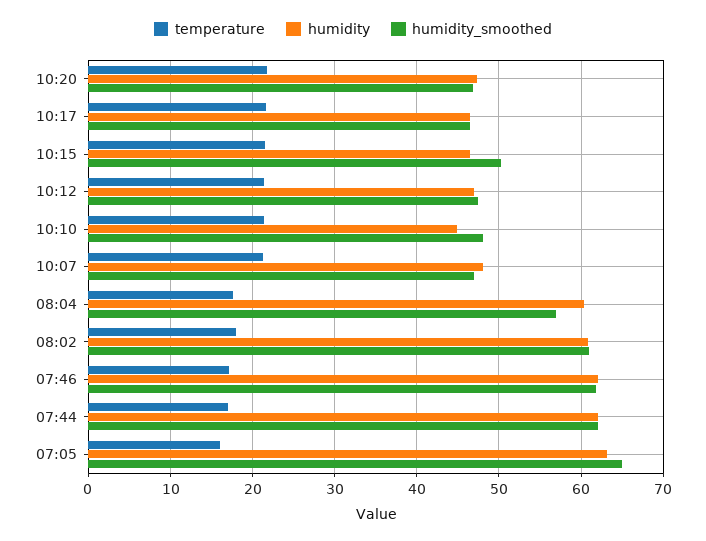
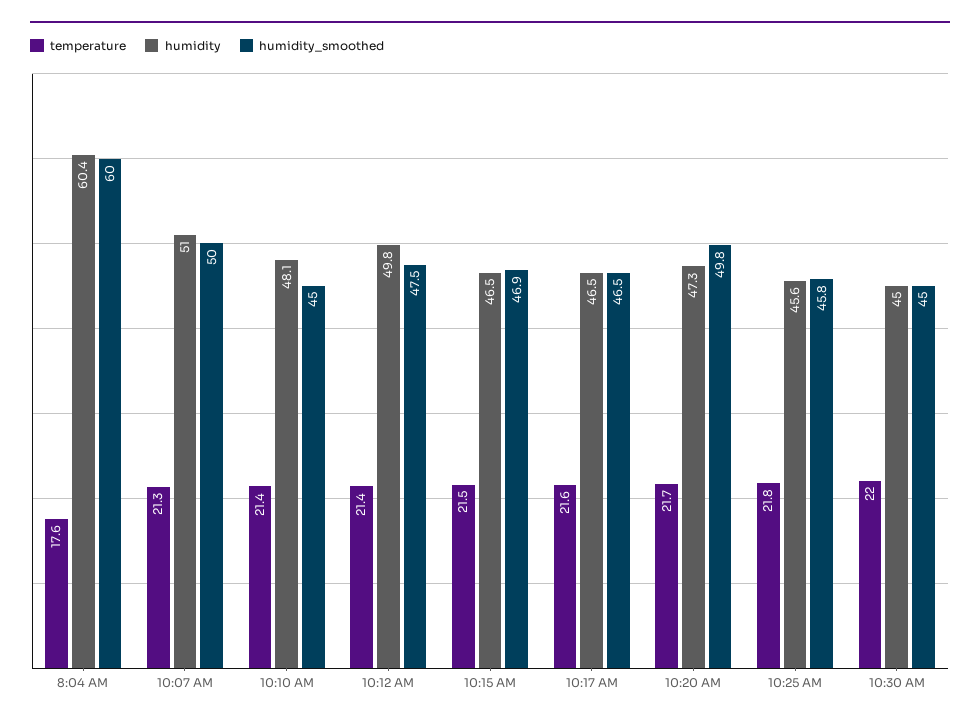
humidity_smoothed, 10:20: 47 -> 49.8
humidity_smoothed, 10:15: 50 -> 46.9
humidity, 10:12: 47 -> 49.8
humidity, 10:10: 45 -> 48.1
humidity_smoothed, 10:10: 48 -> 45
humidity, 10:07: 48 -> 51
humidity_smoothed, 10:07: 47 -> 50
humidity_smoothed, 08:04: 57 -> 60
temperature, 08:02: 18 -> none
humidity, 08:02: 61 -> none
humidity_smoothed, 08:02: 61 -> none
temperature, 07:46: 17 -> none
humidity, 07:46: 62 -> none
humidity_smoothed, 07:46: 62 -> none
temperature, 07:44: 17 -> none
humidity, 07:44: 62 -> none
humidity_smoothed, 07:44: 62 -> none
temperature, 07:05: 16 -> none
humidity, 07:05: 63 -> none
humidity_smoothed, 07:05: 65 -> none
temperature, 10:25 AM: none -> 21.8
humidity, 10:25 AM: none -> 45.6
humidity_smoothed, 10:25 AM: none -> 45.8
temperature, 10:30 AM: none -> 22
humidity, 10:30 AM: none -> 45
humidity_smoothed, 10:30 AM: none -> 45

